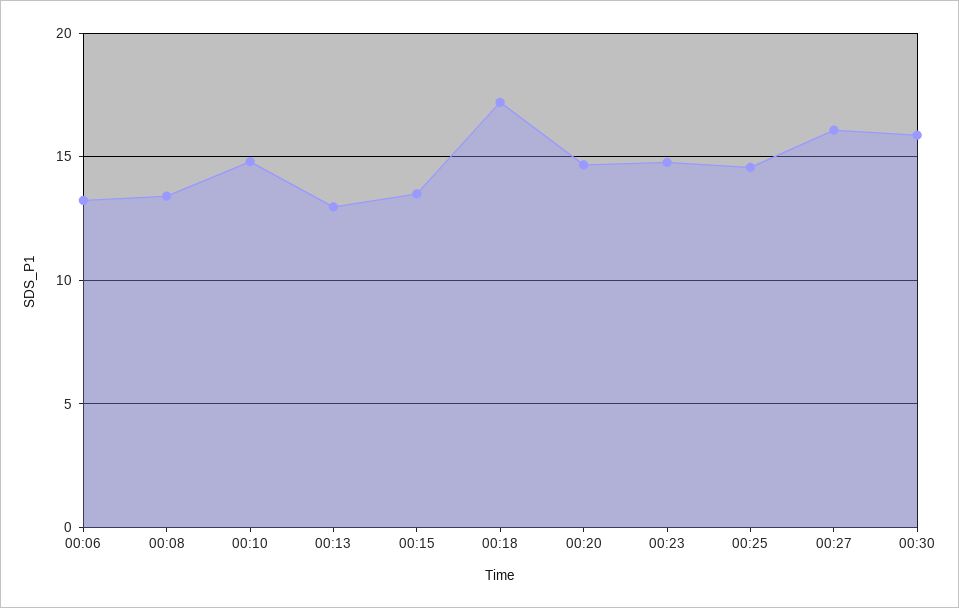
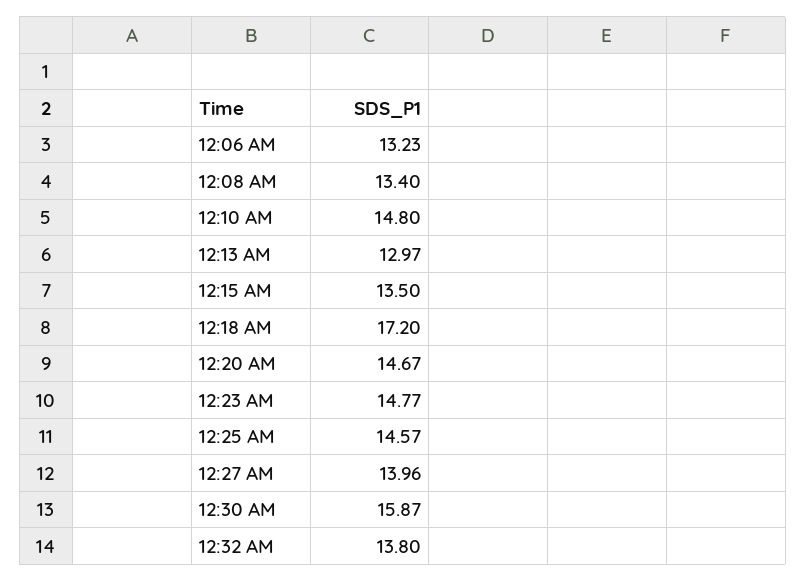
00:27: 16 -> 13.96
12:32 AM: none -> 13.8

